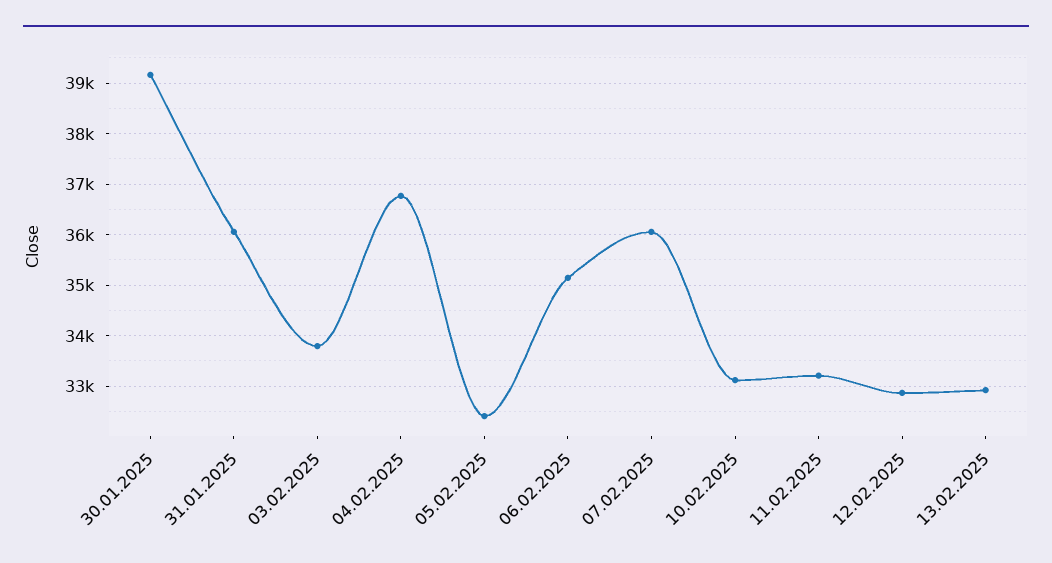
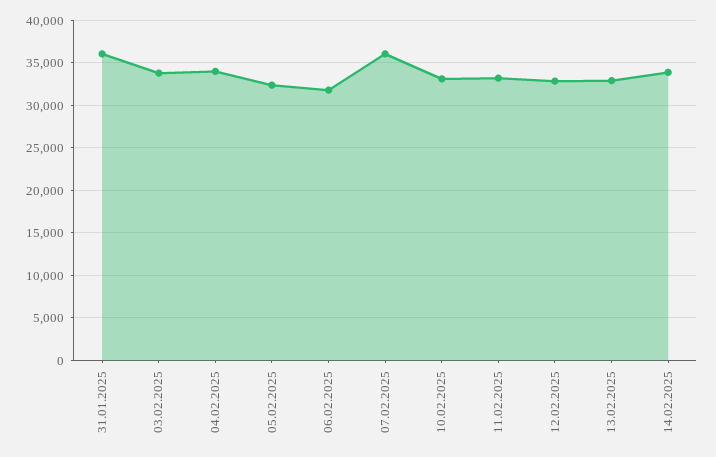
30.01.2025: 39200 -> none
04.02.2025: 36800 -> 34000
06.02.2025: 35200 -> 32000
14.02.2025: none -> 34000

